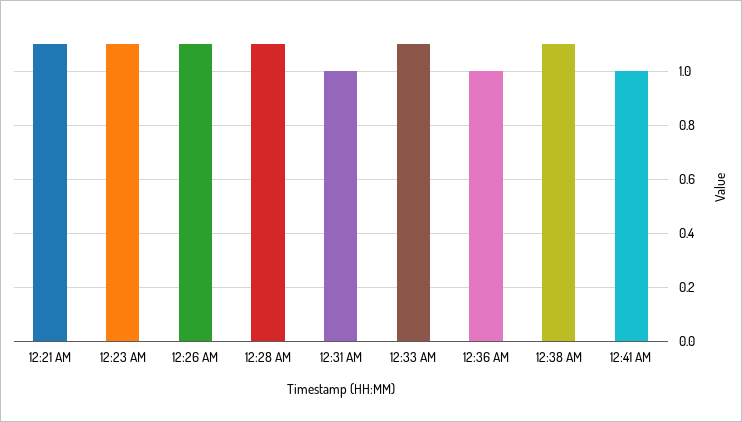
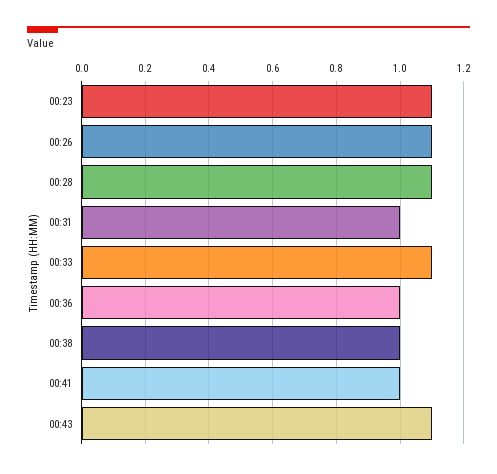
12:21 AM: 1.1 -> none
12:38 AM: 1.1 -> 1
00:43: none -> 1.1

